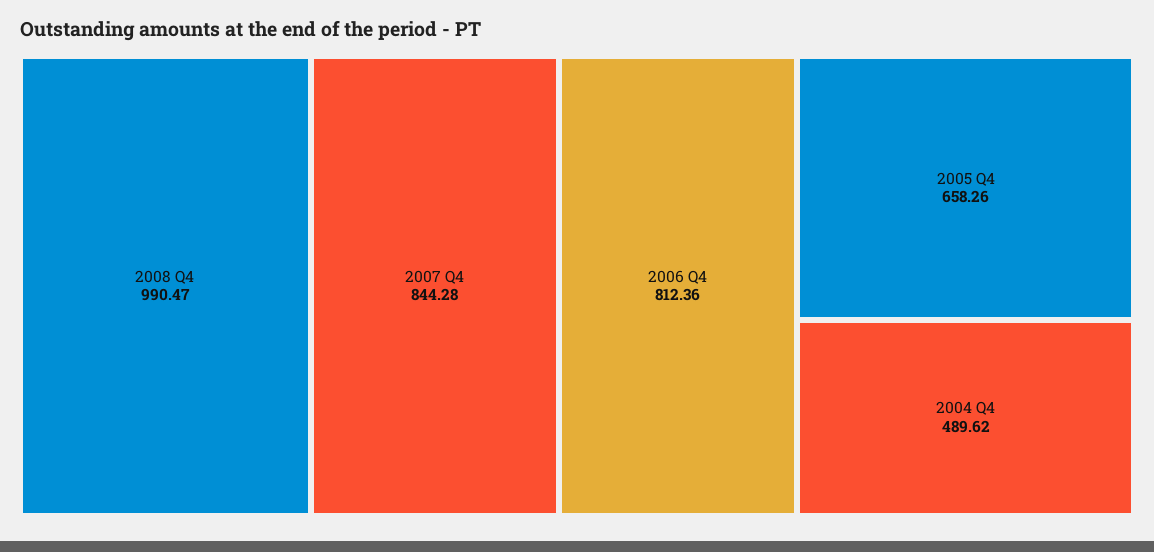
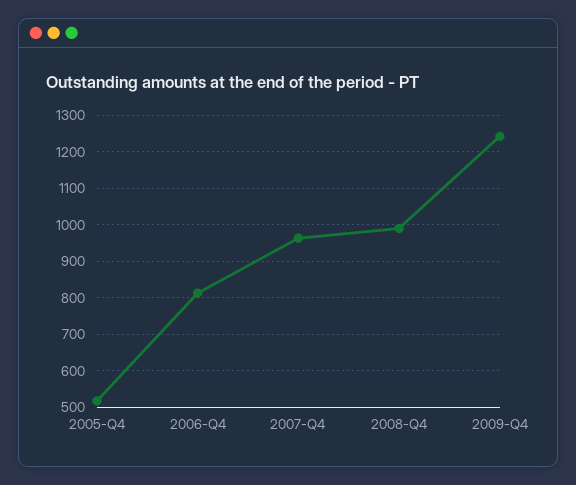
2007 Q4: 844.28 -> 960
2005 Q4: 658.26 -> 520
2004 Q4: 489.62 -> none
2009-Q4: none -> 1240

